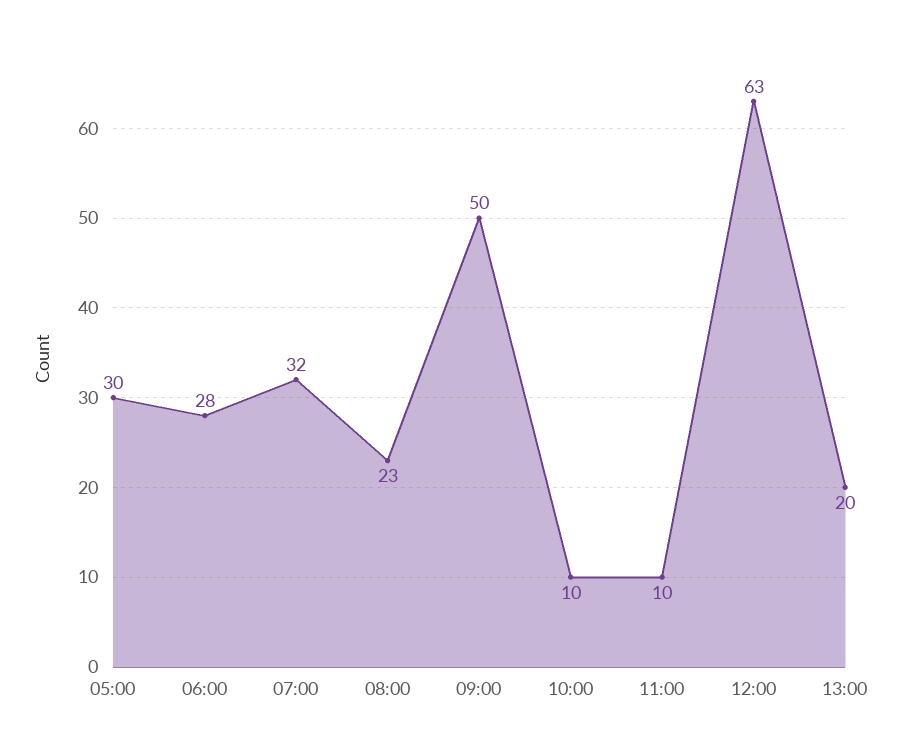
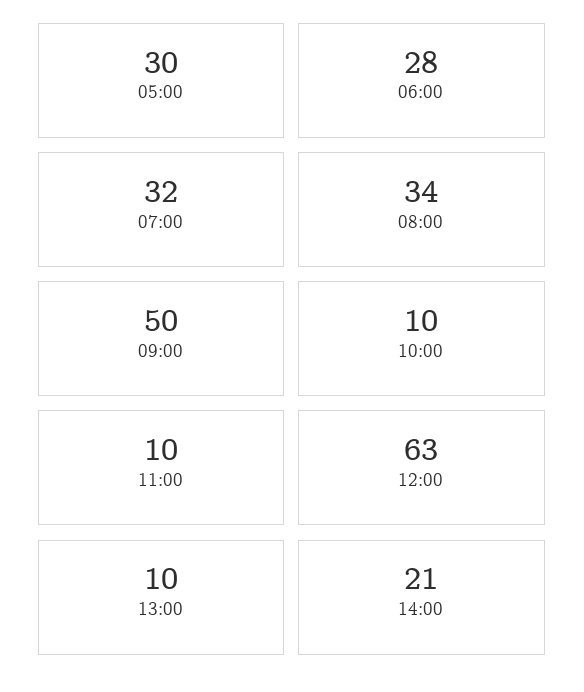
08:00: 23 -> 34
13:00: 20 -> 10
14:00: none -> 21

